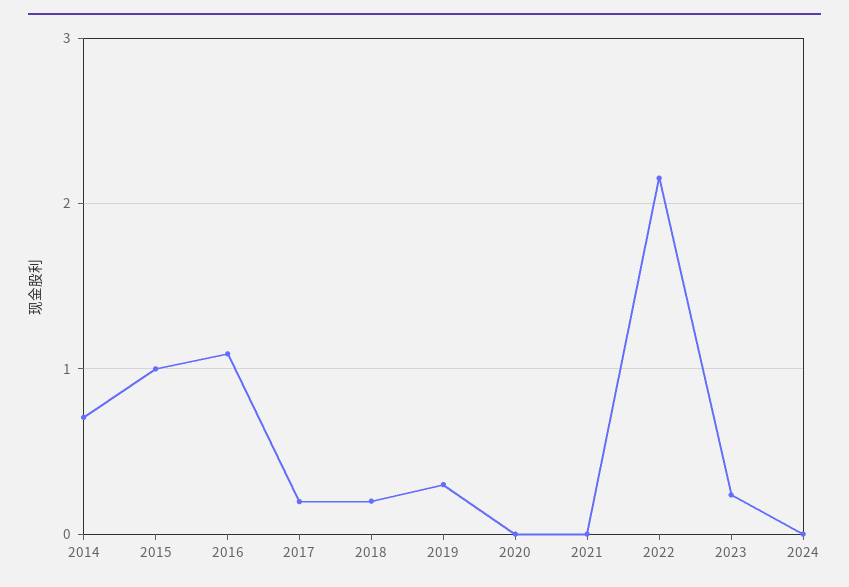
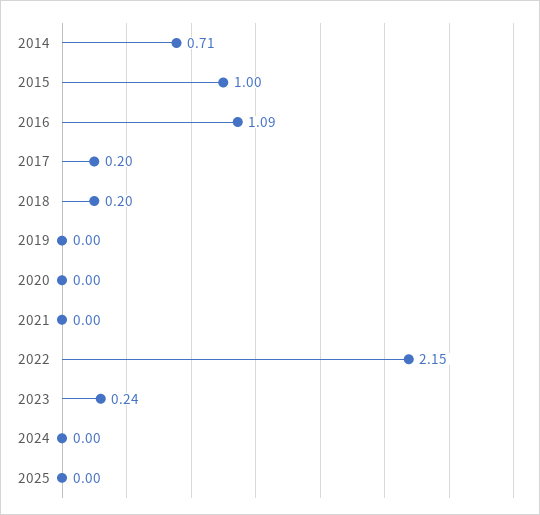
2019: 0.3 -> 0
2025: none -> 0

